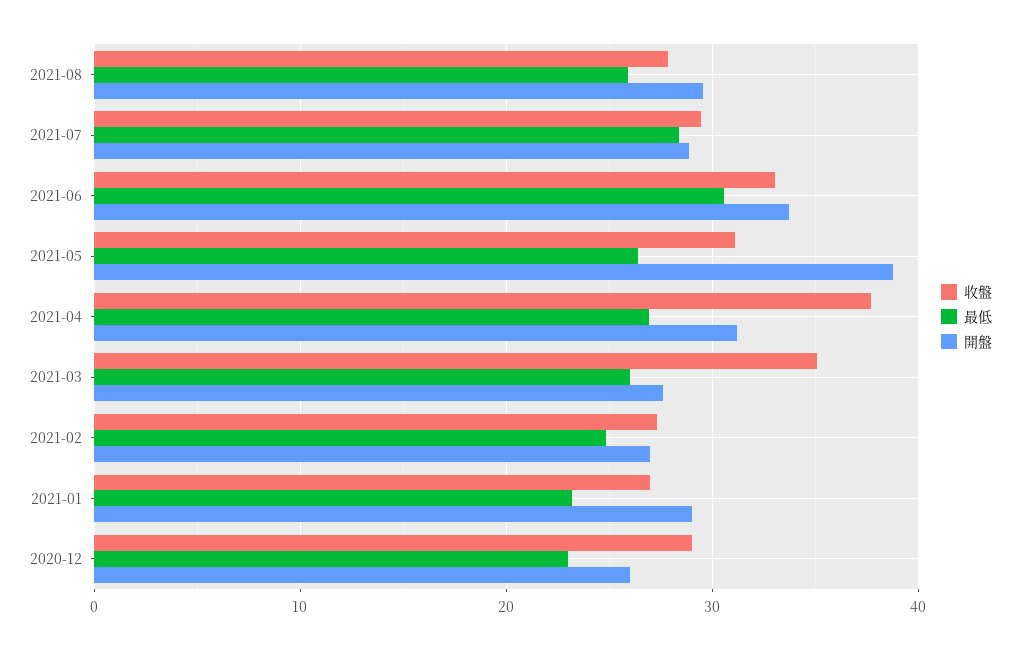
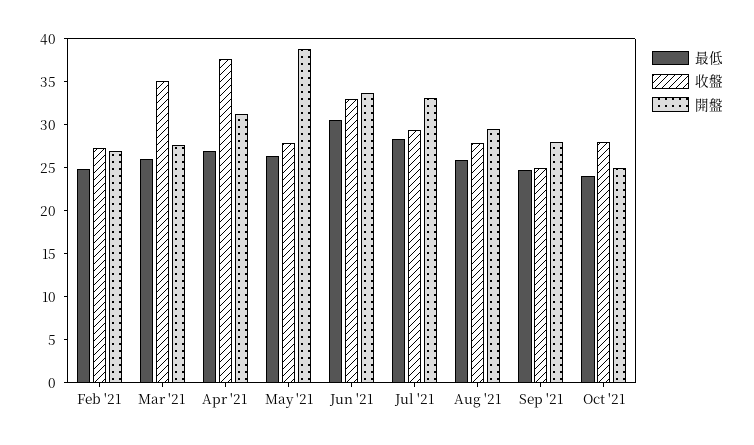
開盤, 2021-07: 29 -> 33
收盤, 2021-05: 31 -> 28
收盤, 2021-01: 27 -> none
最低, 2021-01: 23 -> none
開盤, 2021-01: 29 -> none
收盤, 2020-12: 29 -> none
最低, 2020-12: 23 -> none
開盤, 2020-12: 26 -> none
最低, Sep '21: none -> 25
收盤, Sep '21: none -> 25
開盤, Sep '21: none -> 28
最低, Oct '21: none -> 24
收盤, Oct '21: none -> 28
開盤, Oct '21: none -> 25

